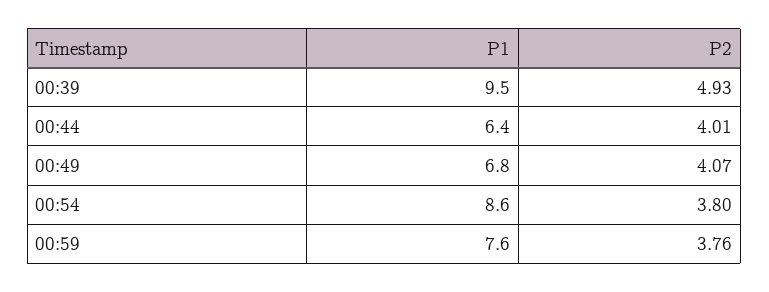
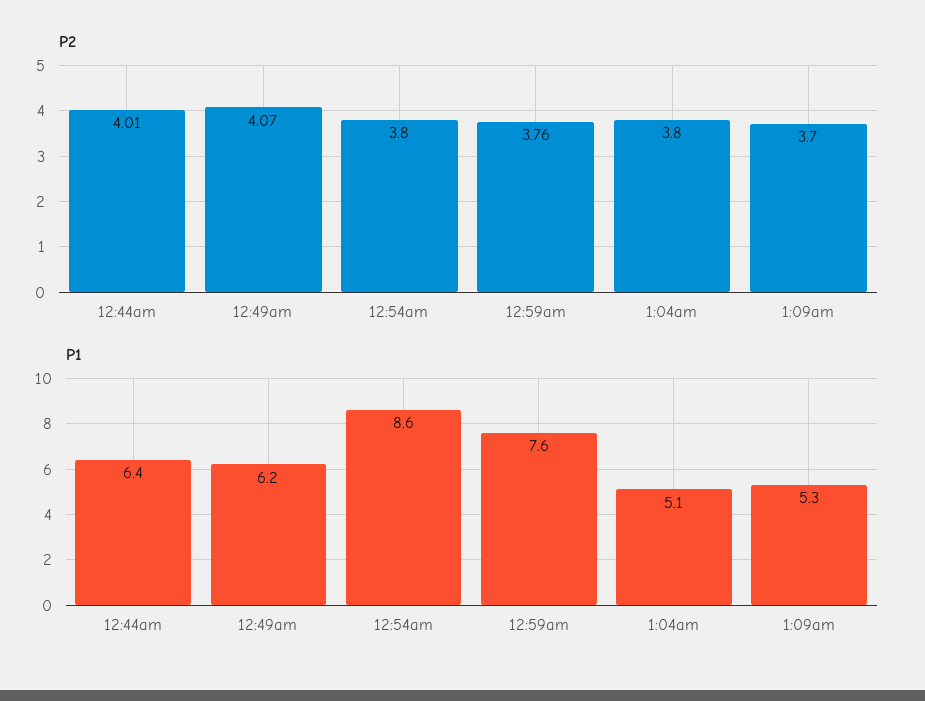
P1, 00:39: 9.5 -> none
P2, 00:39: 4.93 -> none
P1, 00:49: 6.8 -> 6.2
P2, 1:04am: none -> 3.8
P2, 1:09am: none -> 3.7
P1, 1:04am: none -> 5.1
P1, 1:09am: none -> 5.3

